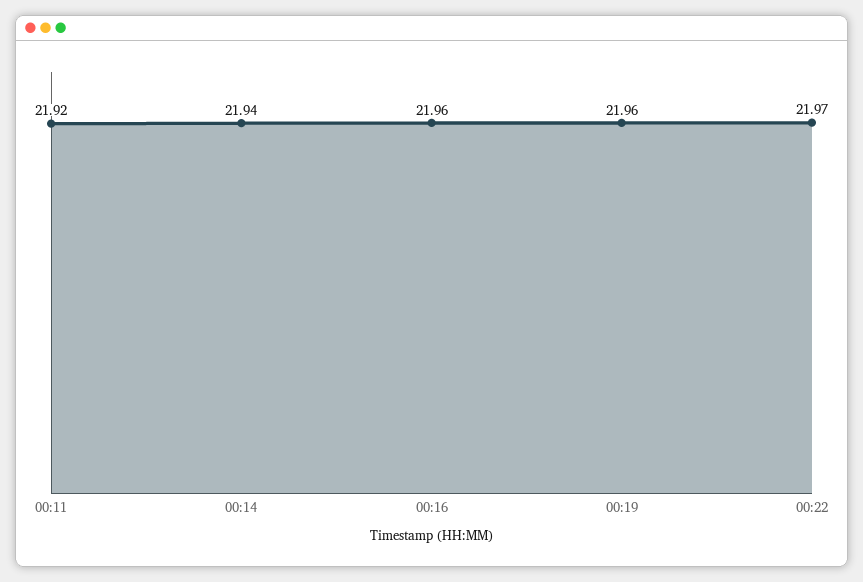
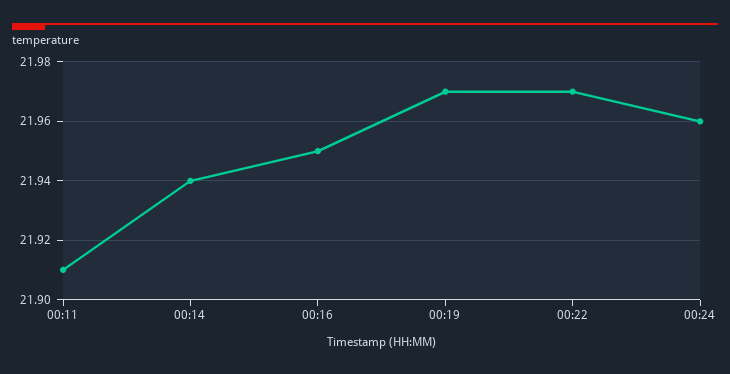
00:11: 21.92 -> 21.91
00:16: 21.96 -> 21.95
00:19: 21.96 -> 21.97
00:24: none -> 21.96

